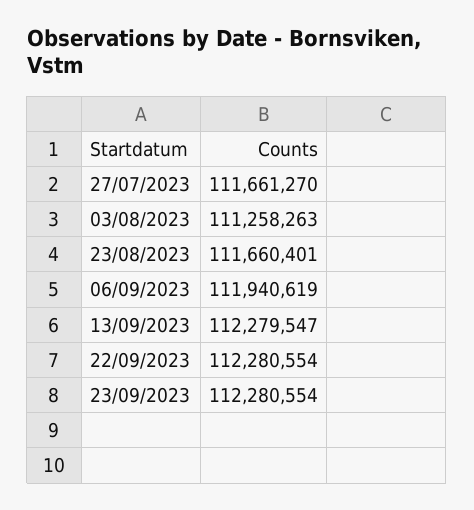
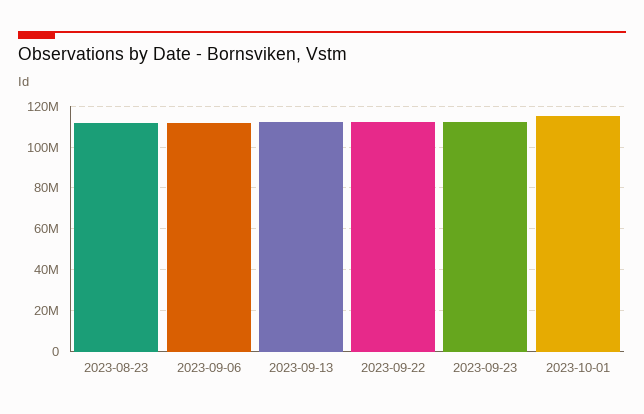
27/07/2023: 111661270 -> none
03/08/2023: 111258263 -> none
2023-10-01: none -> 115000000

